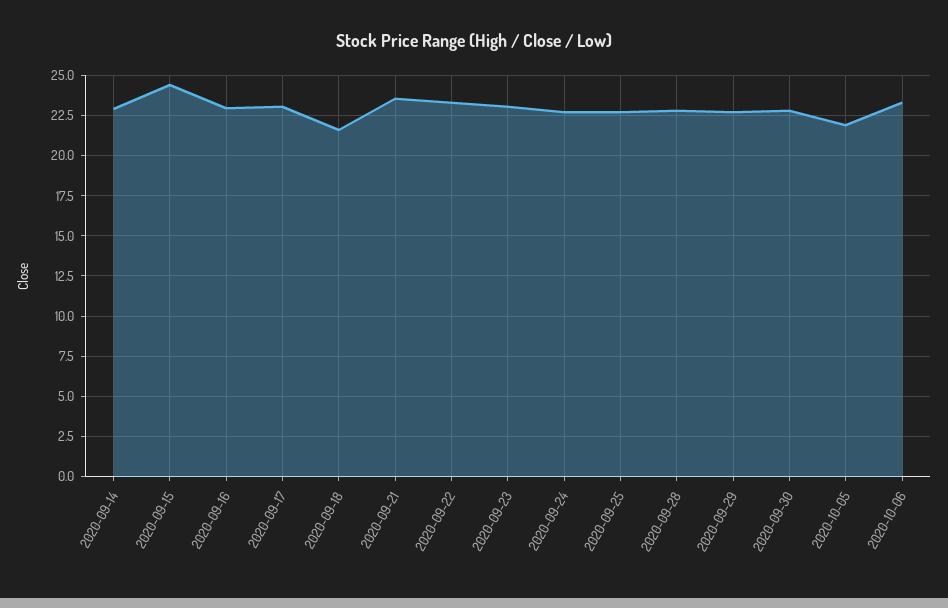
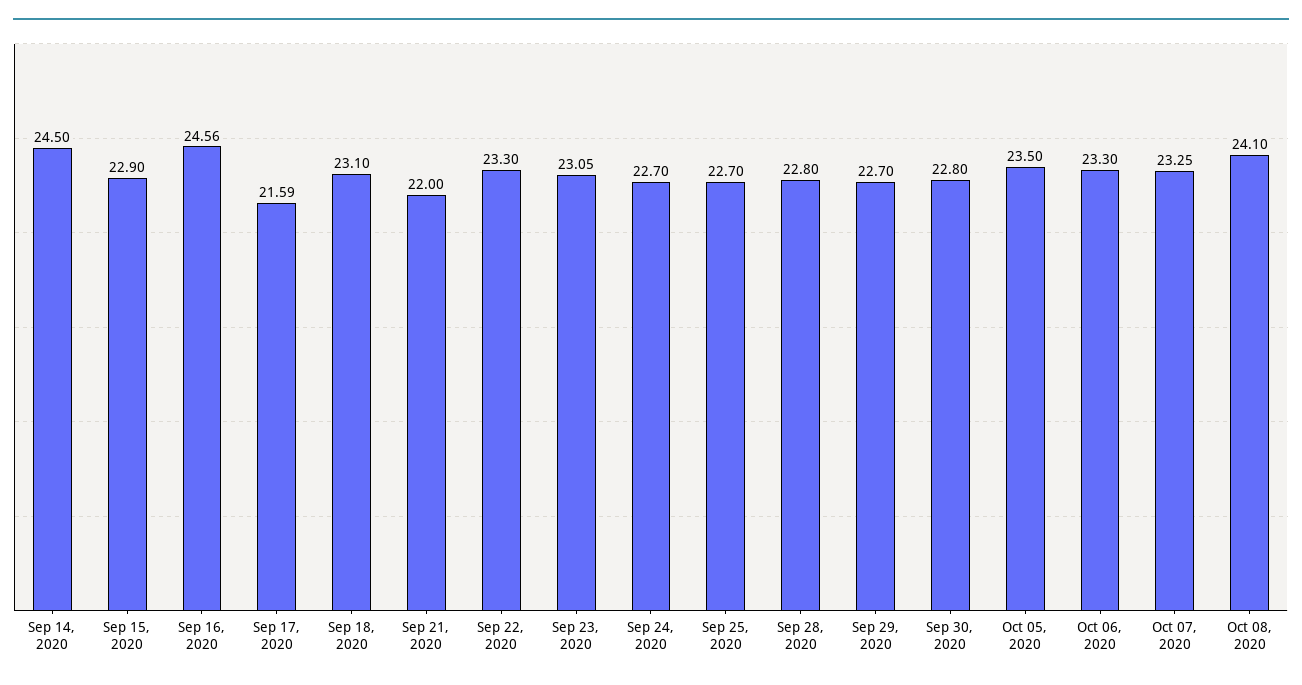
2020-09-14: 23 -> 24.5
2020-09-15: 24.5 -> 22.9
2020-09-16: 23 -> 24.56
2020-09-17: 23 -> 21.59
2020-09-18: 21.5 -> 23.1
2020-09-21: 23.5 -> 22
2020-10-05: 22 -> 23.5
Oct 07, 2020: none -> 23.25
Oct 08, 2020: none -> 24.1

